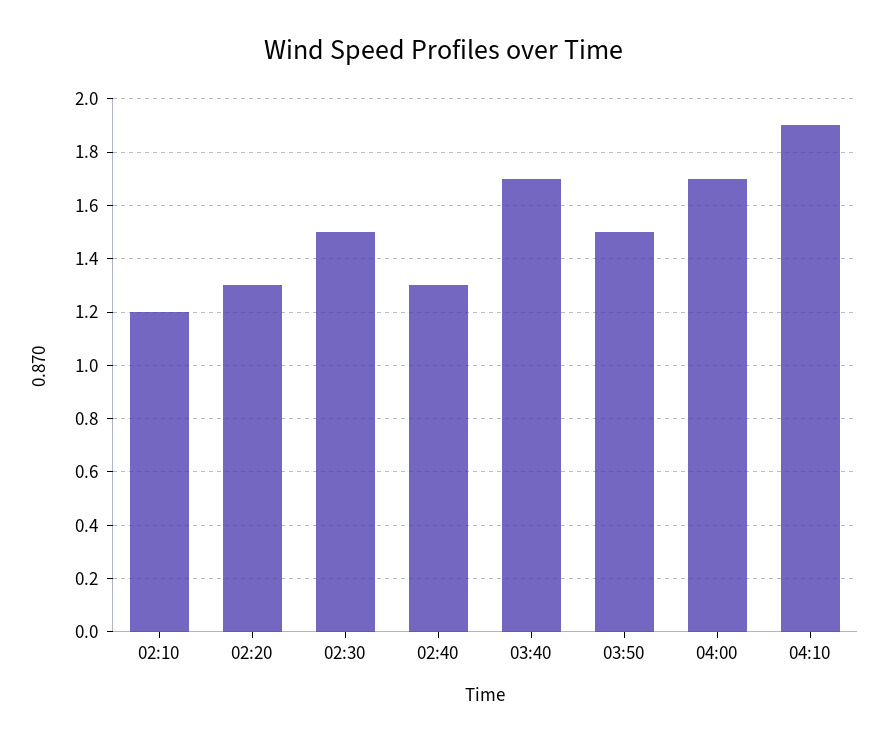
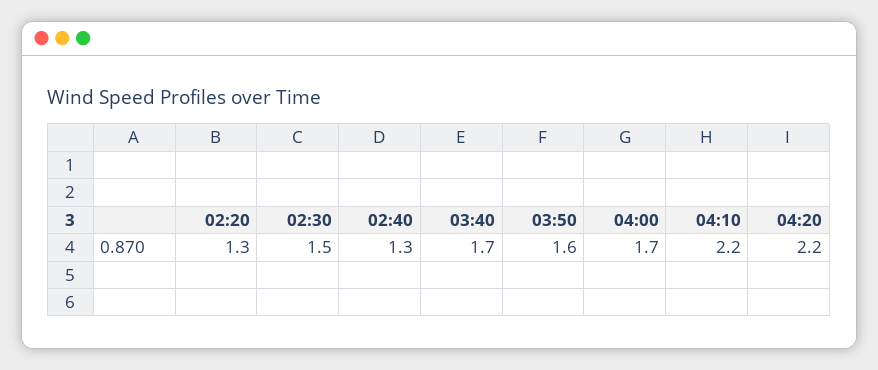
02:10: 1.2 -> none
03:50: 1.5 -> 1.6
04:10: 1.9 -> 2.2
04:20: none -> 2.2

